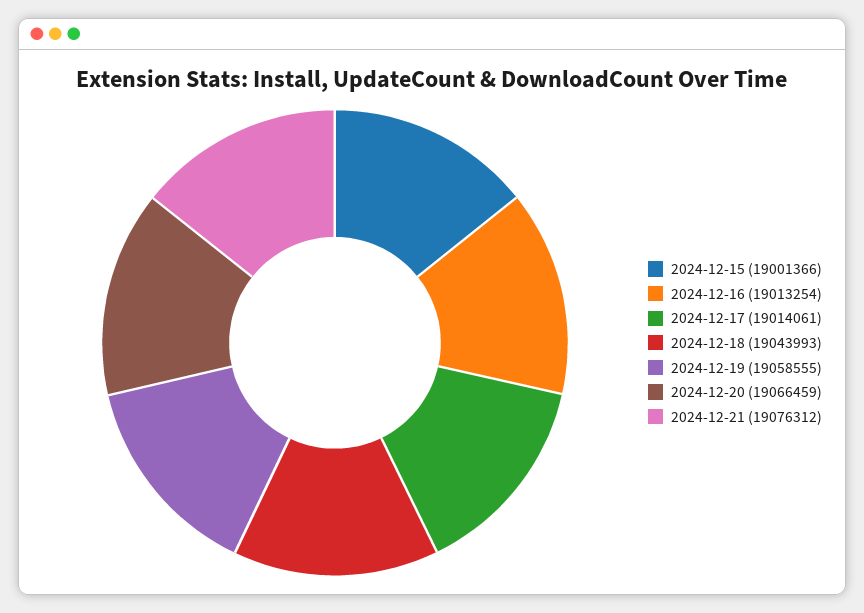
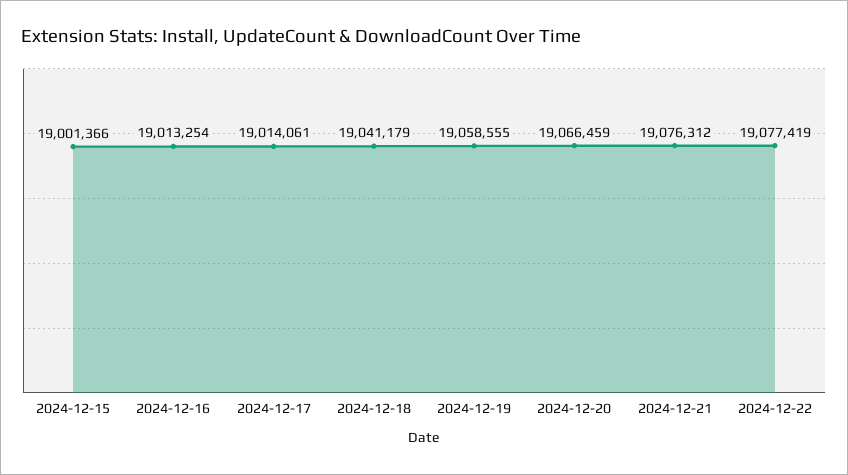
2024-12-18: 19043993 -> 19041179
2024-12-22: none -> 19077419

